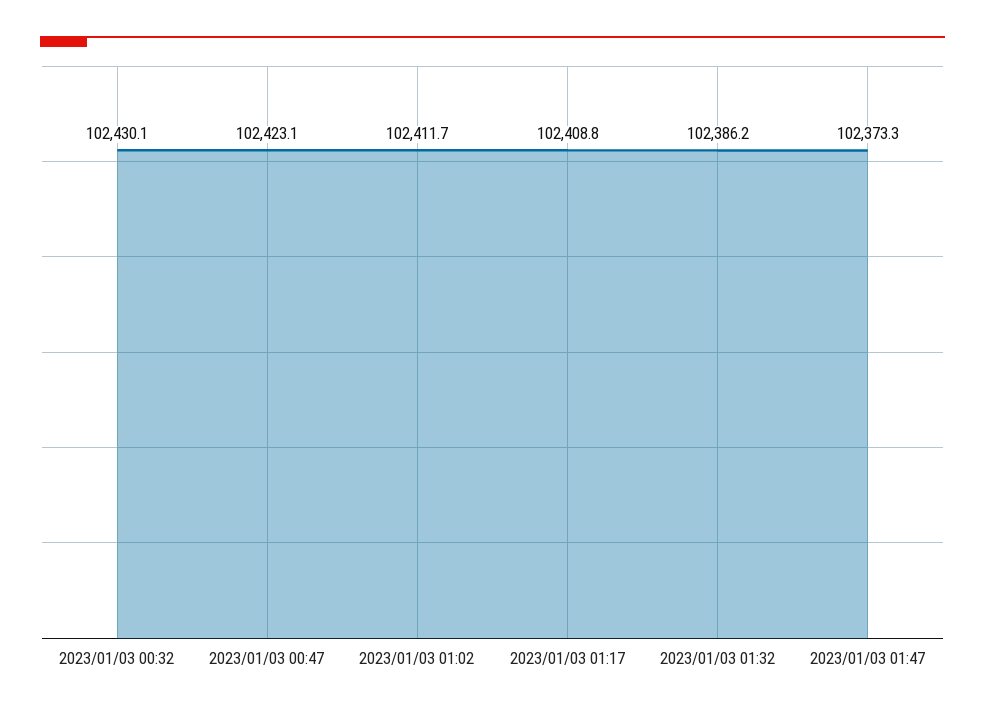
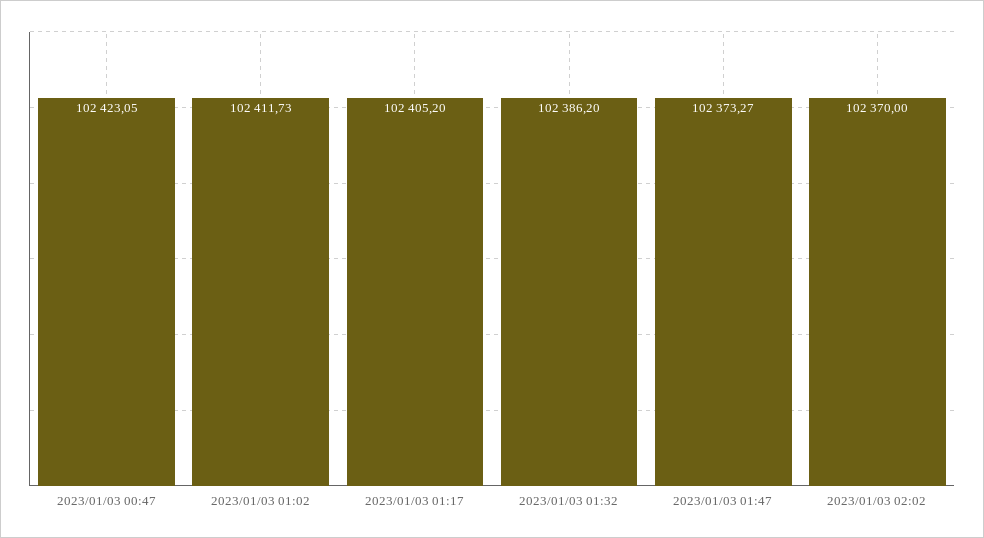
2023/01/03 00:32: 102430.1 -> none
2023/01/03 01:17: 102408.8 -> 102405.2
2023/01/03 02:02: none -> 102370

